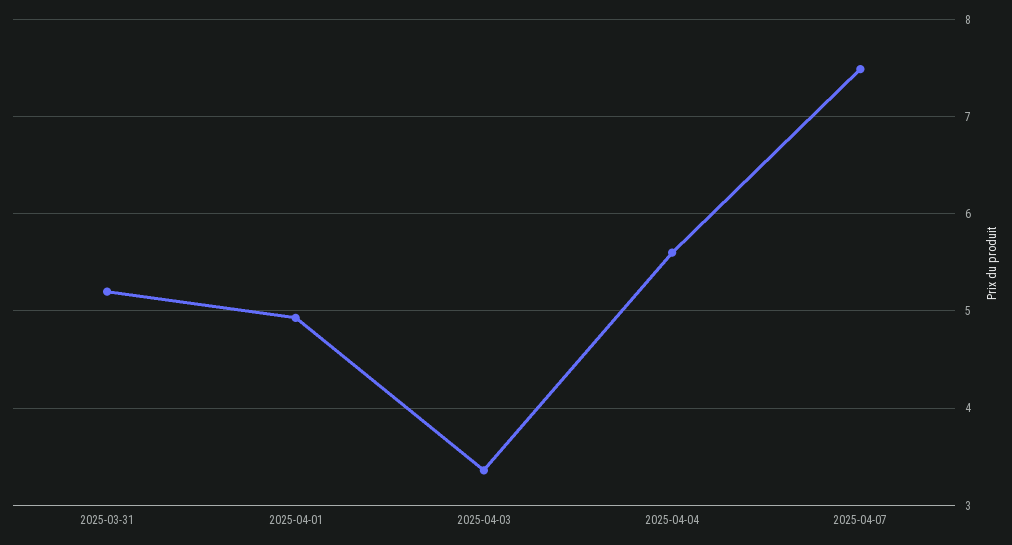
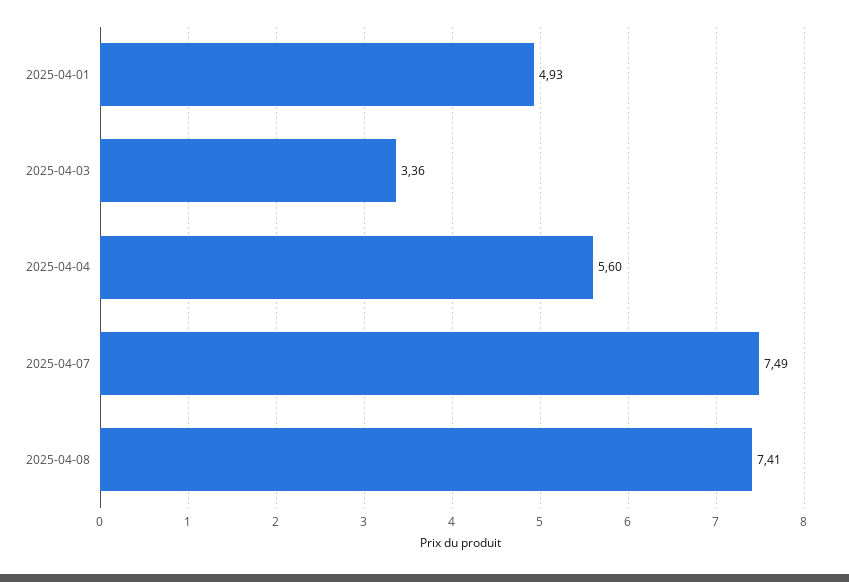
2025-03-31: 5.2 -> none
2025-04-08: none -> 7.41

